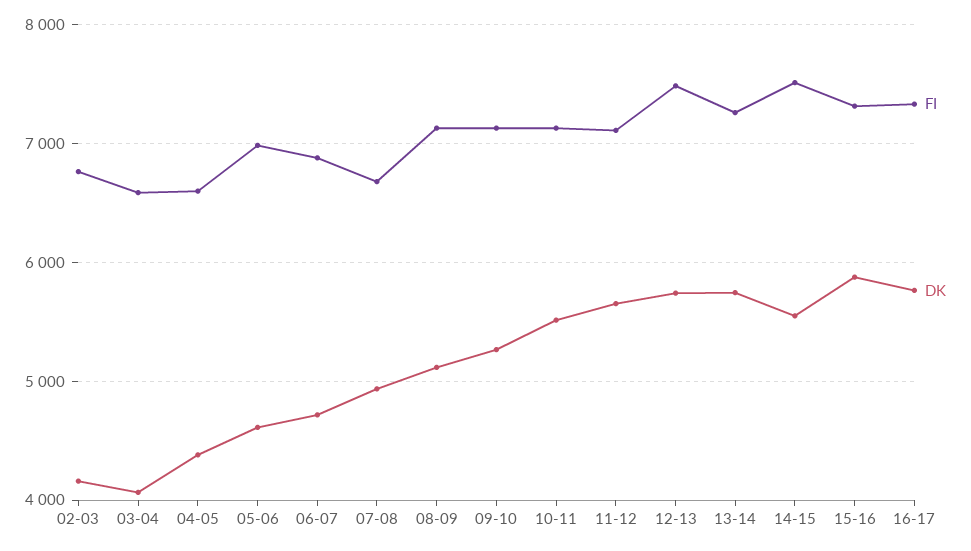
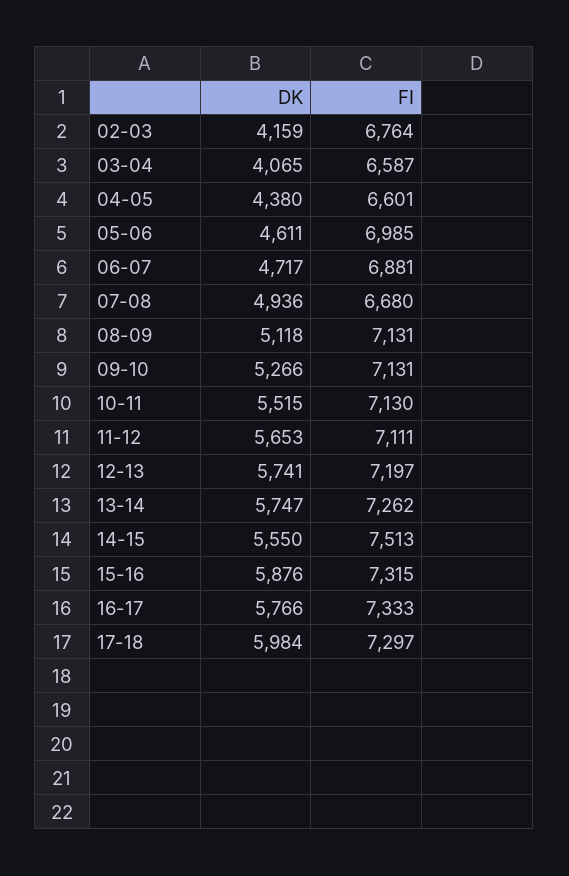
FI, 12-13: 7500 -> 7197
DK, 17-18: none -> 5984
FI, 17-18: none -> 7297

